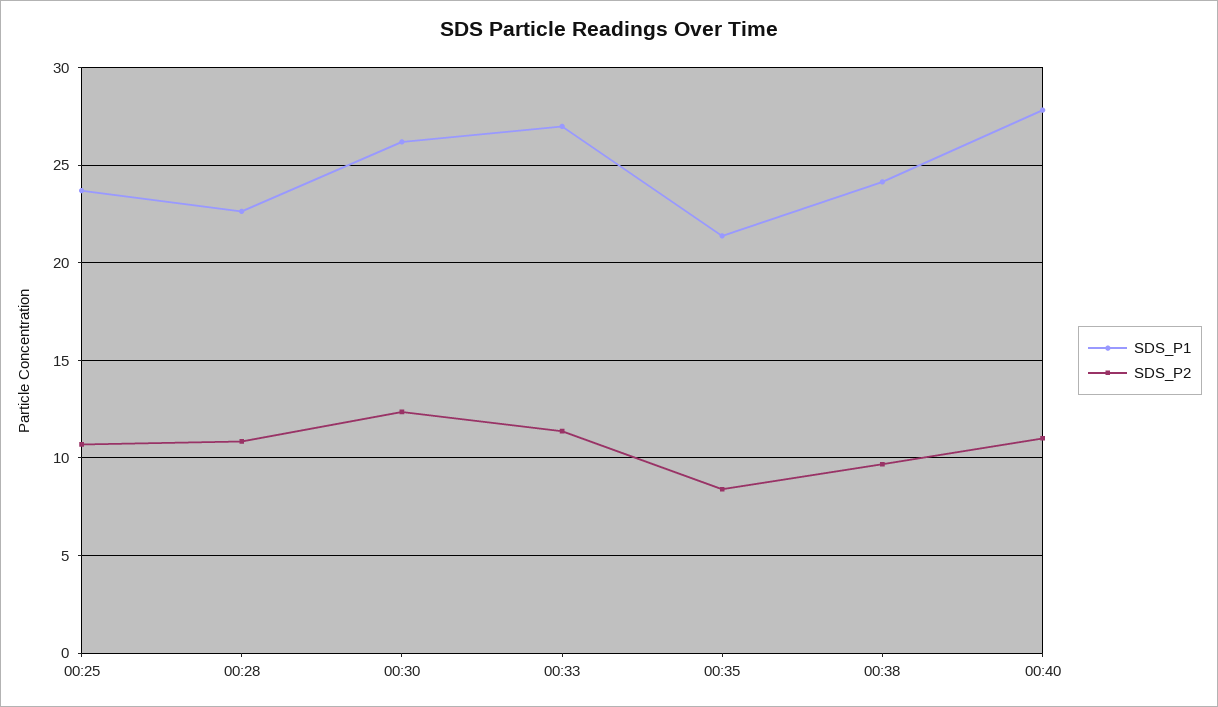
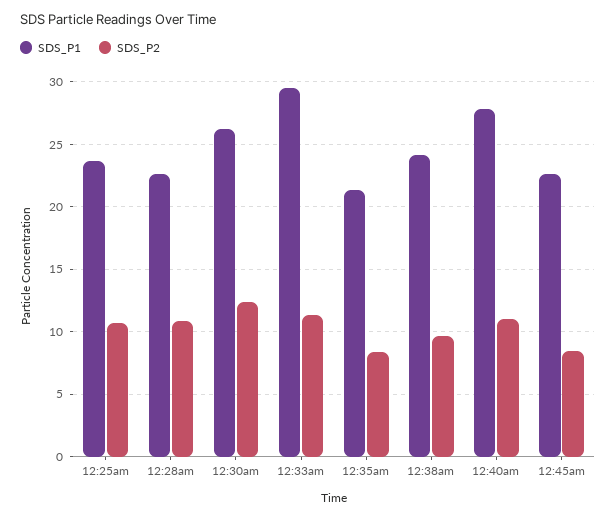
SDS_P1, 00:33: 27 -> 29.5
SDS_P1, 12:45am: none -> 22.5
SDS_P2, 12:45am: none -> 8.5

